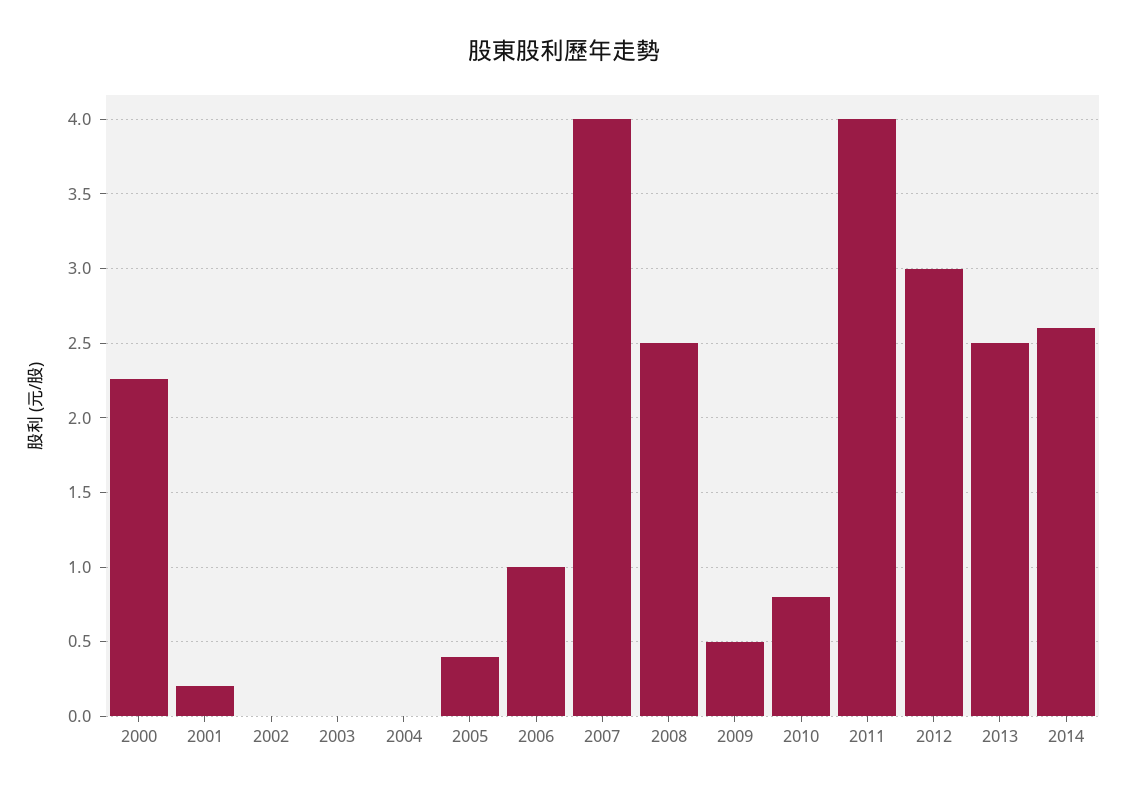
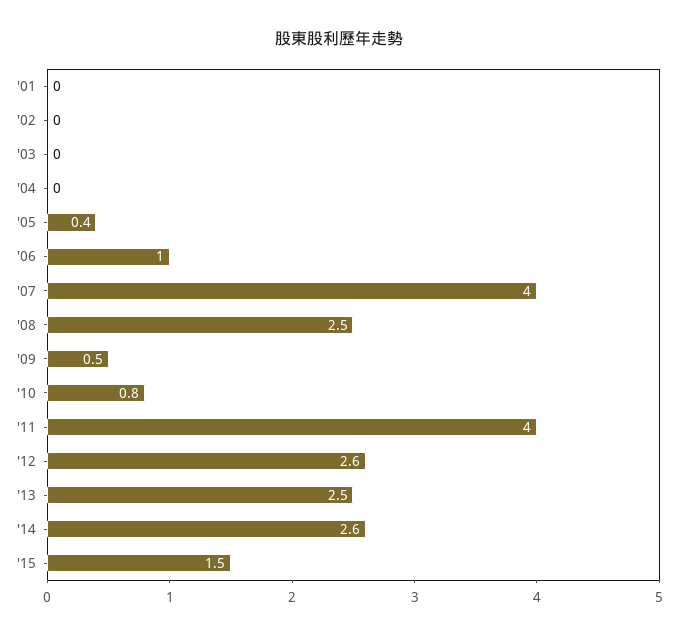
2000: 2.25 -> none
2001: 0.2 -> 0
2012: 3 -> 2.6
'15: none -> 1.5

